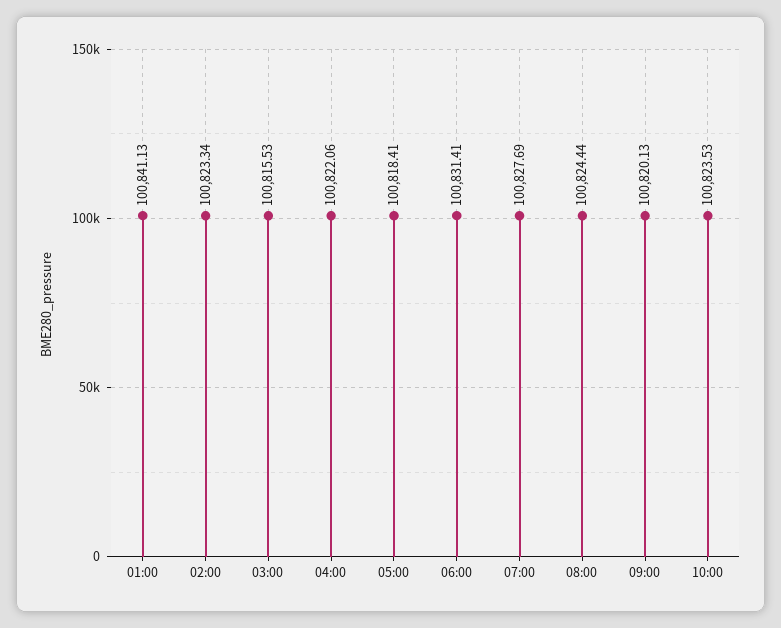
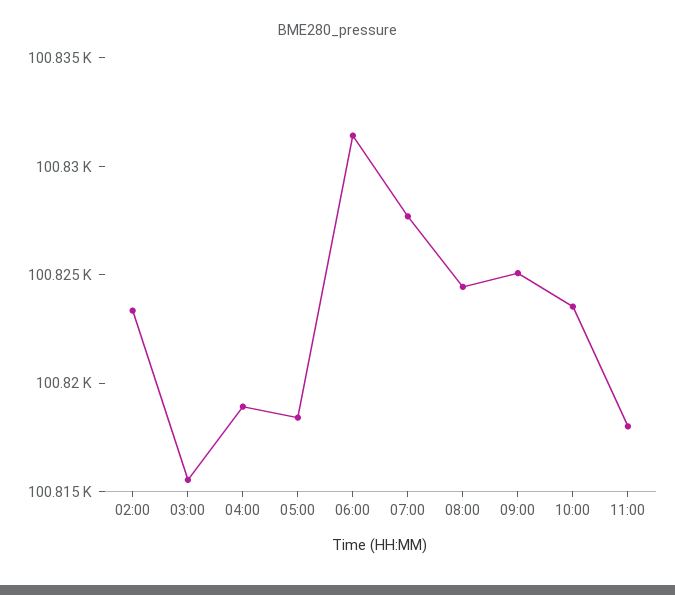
01:00: 100841.13 -> none
04:00: 100822.06 -> 100819
09:00: 100820.13 -> 100825
11:00: none -> 100818

